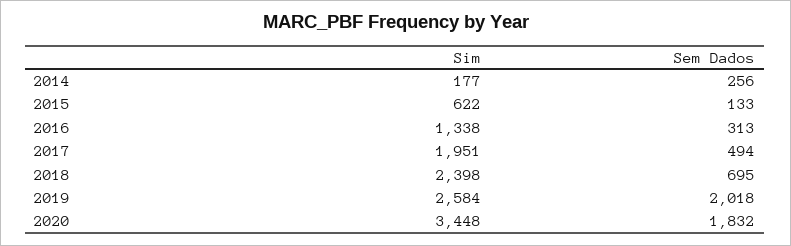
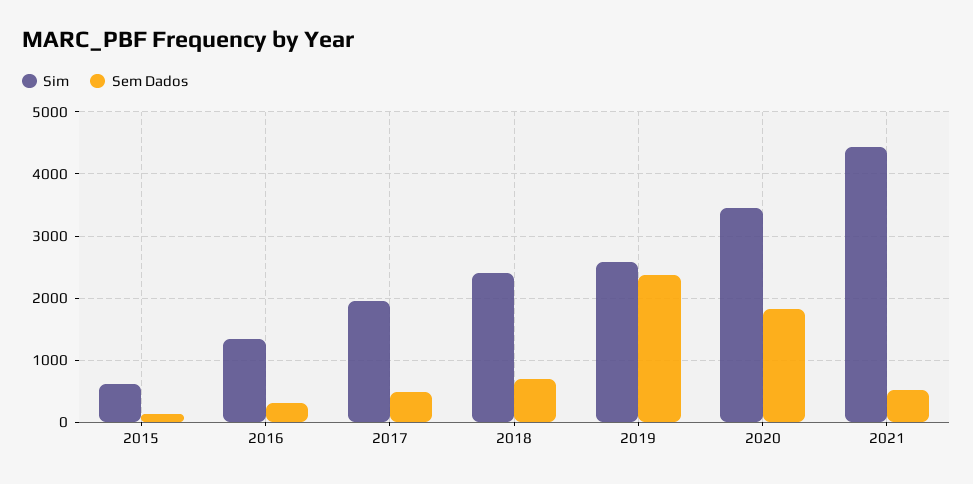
Sim, 2014: 177 -> none
Sem Dados, 2014: 256 -> none
Sem Dados, 2019: 2018 -> 2400
Sim, 2021: none -> 4400
Sem Dados, 2021: none -> 500

